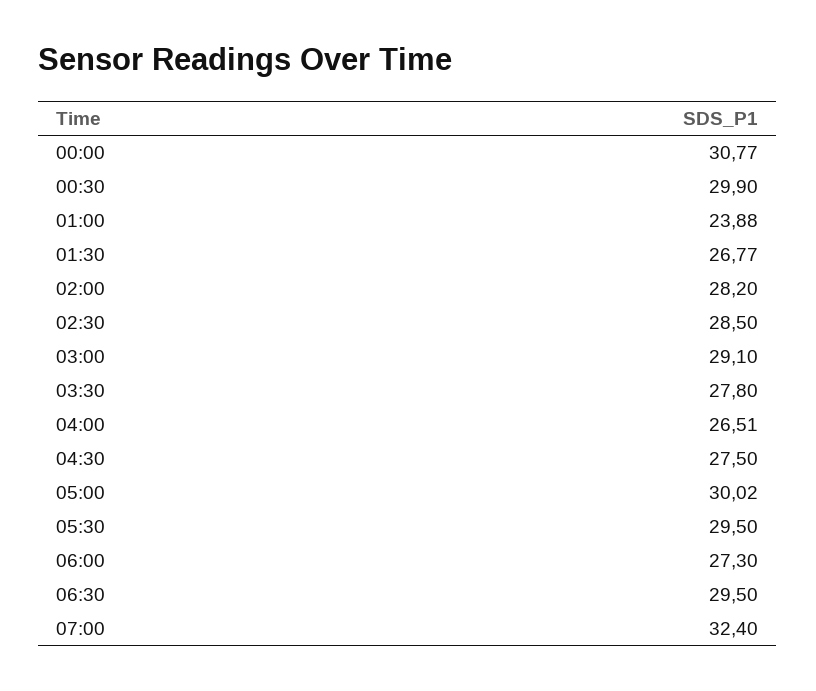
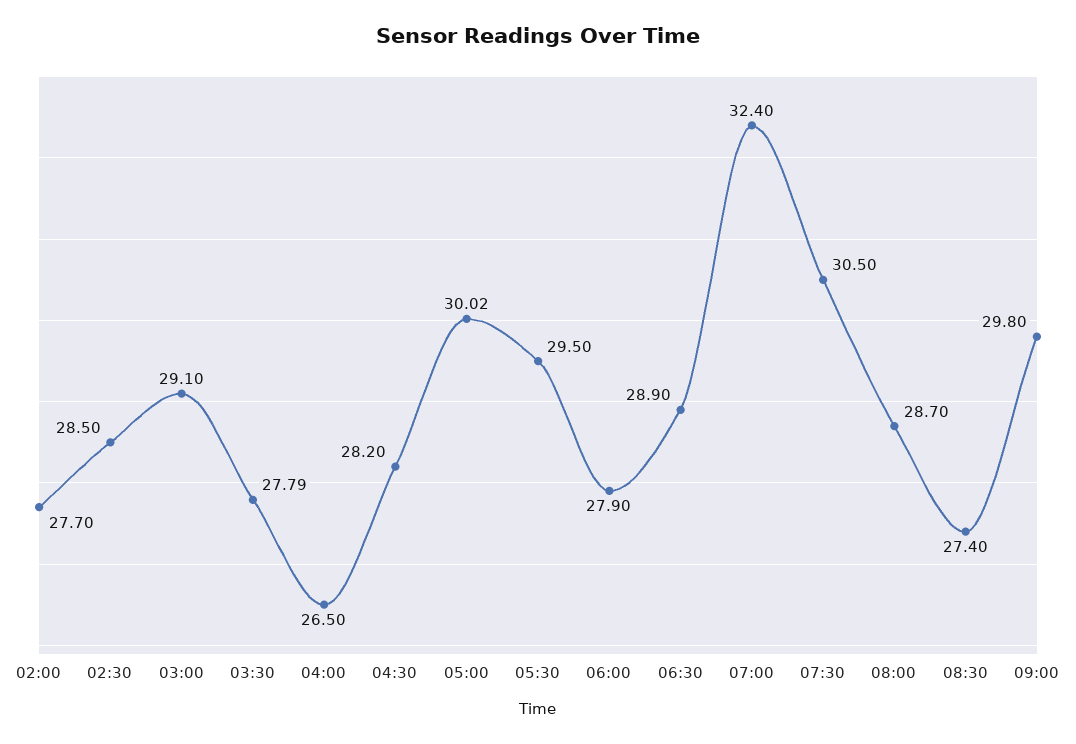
00:00: 30.77 -> none
00:30: 29.9 -> none
01:00: 23.88 -> none
01:30: 26.77 -> none
02:00: 28.2 -> 27.7
03:30: 27.8 -> 27.79
04:00: 26.51 -> 26.5
04:30: 27.5 -> 28.2
06:00: 27.3 -> 27.9
06:30: 29.5 -> 28.9
07:30: none -> 30.5
08:00: none -> 28.7
08:30: none -> 27.4
09:00: none -> 29.8

